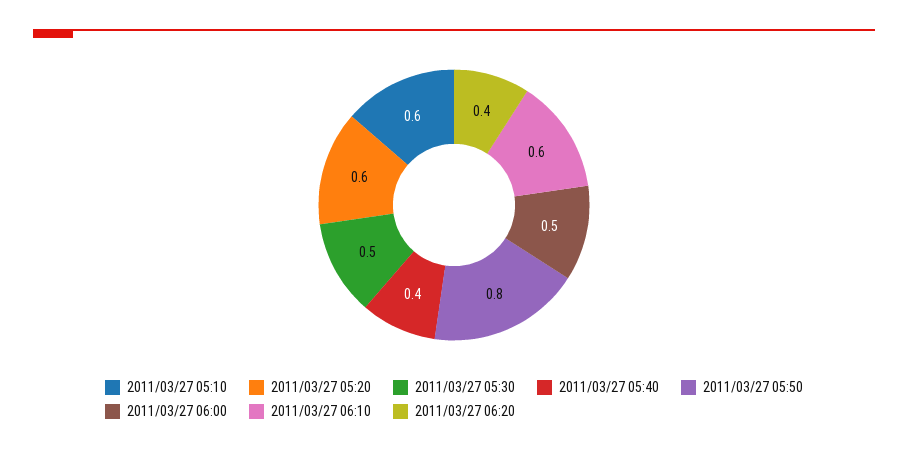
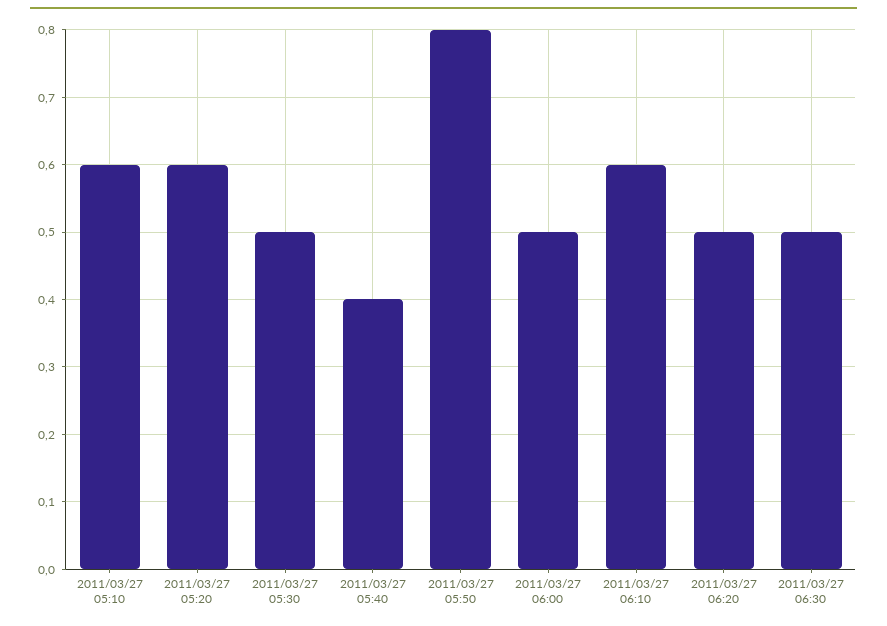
2011/03/27 06:20: 0.4 -> 0.5
2011/03/27 06:30: none -> 0.5

